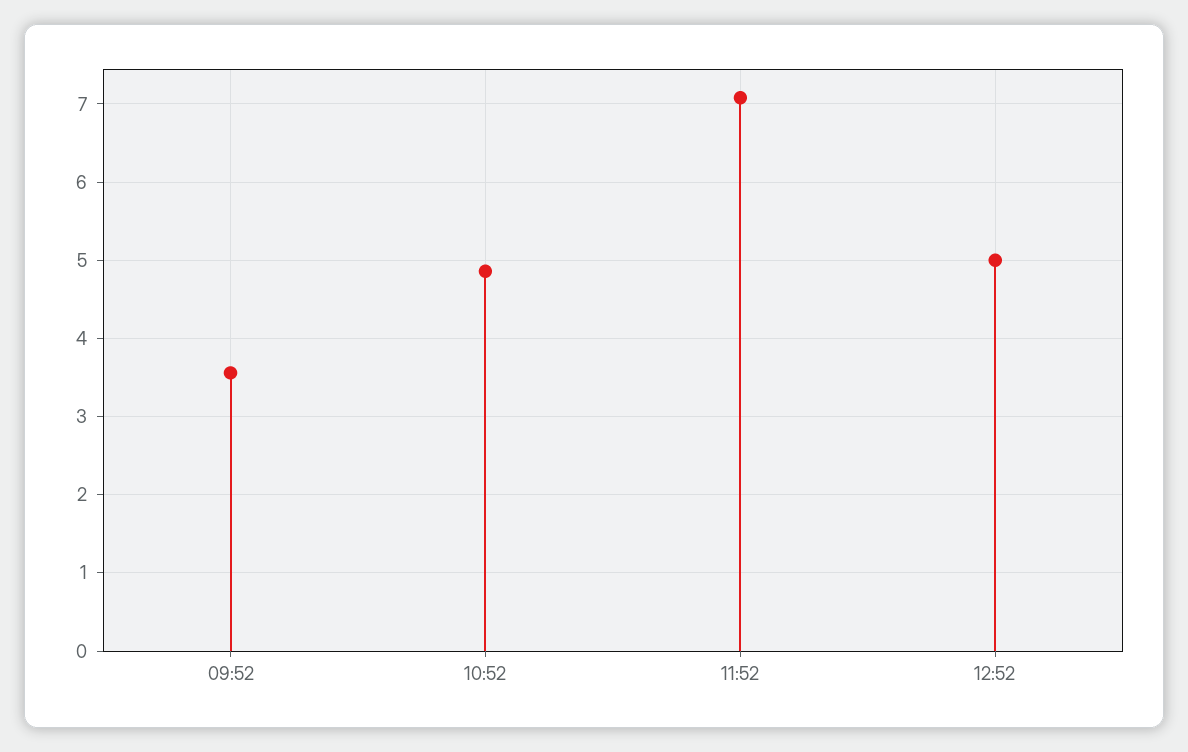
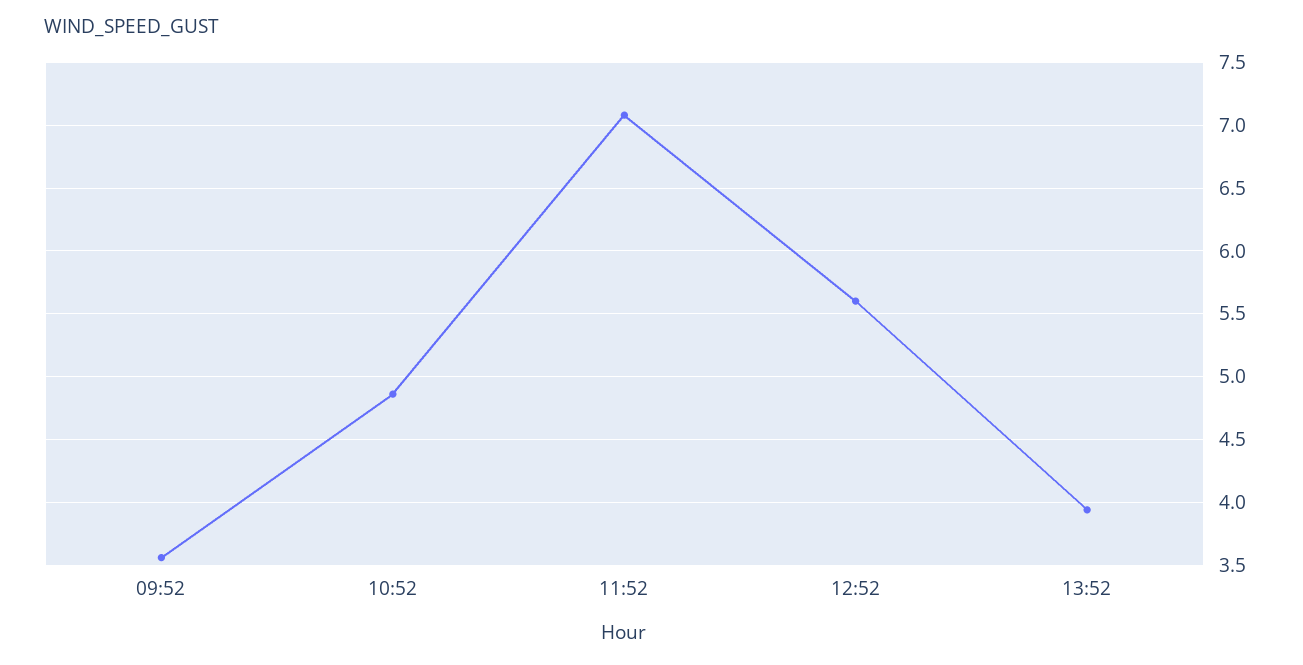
12:52: 5 -> 5.6
13:52: none -> 3.95

